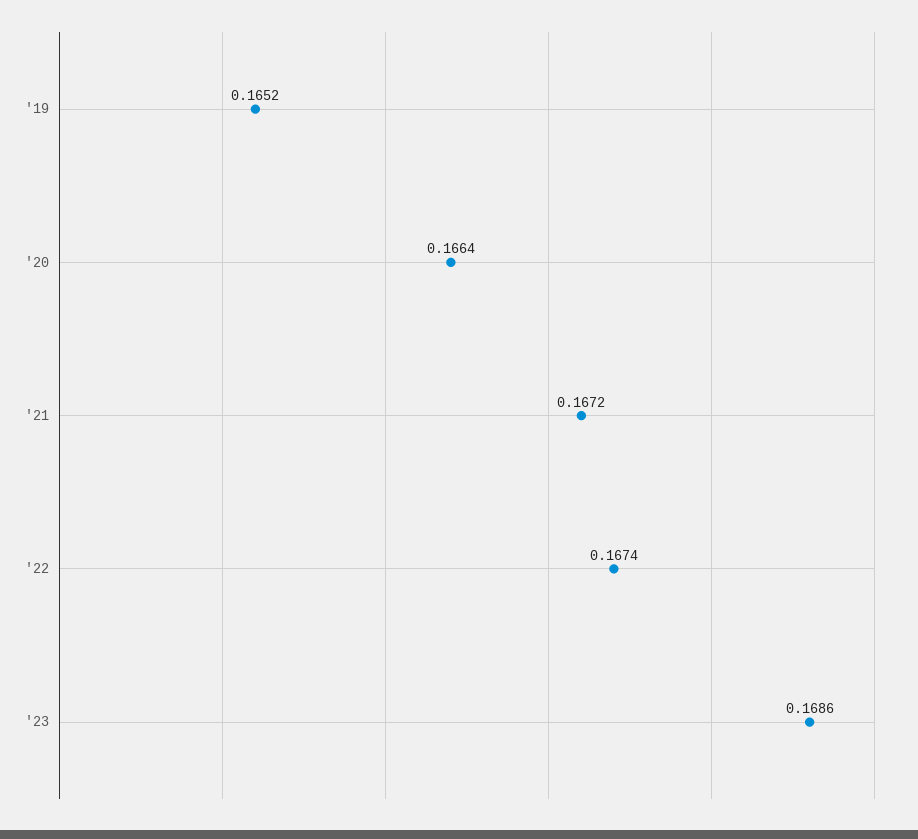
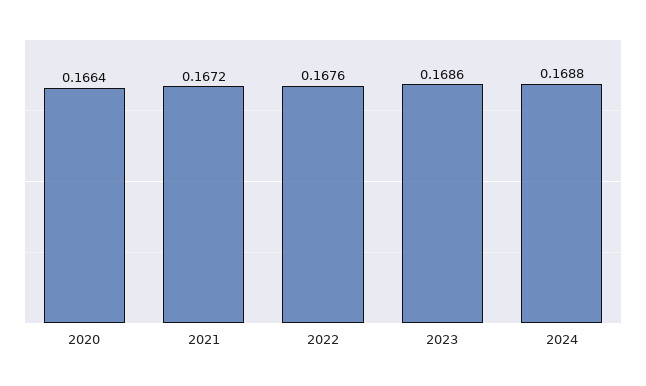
'19: 0.1652 -> none
'22: 0.1674 -> 0.1676
2024: none -> 0.1688

